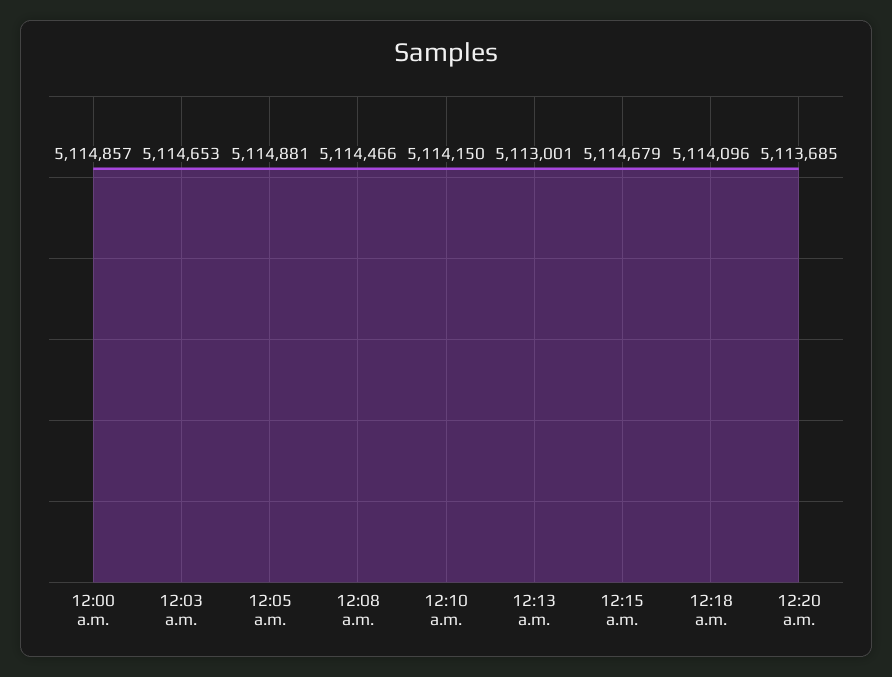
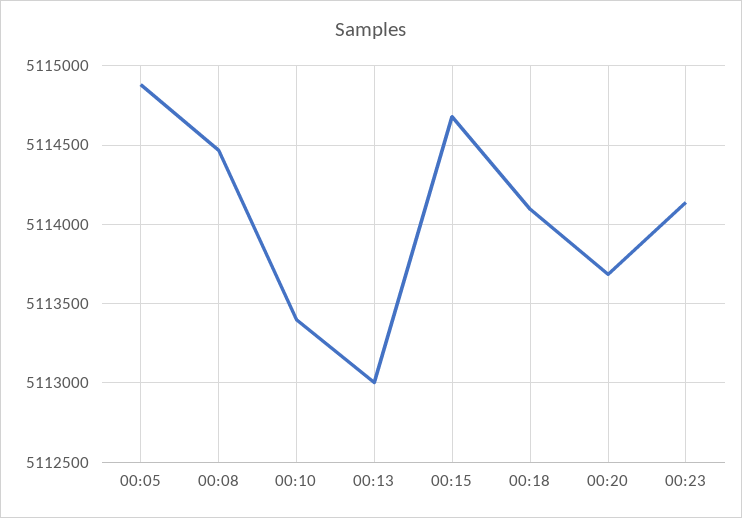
12:00 a.m.: 5114857 -> none
12:03 a.m.: 5114653 -> none
12:10 a.m.: 5114150 -> 5113400
00:23: none -> 5114150

